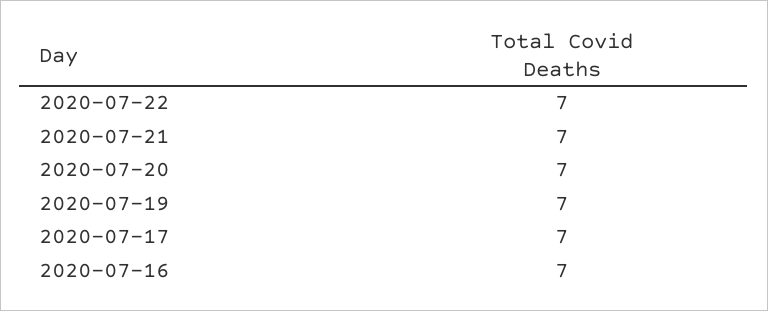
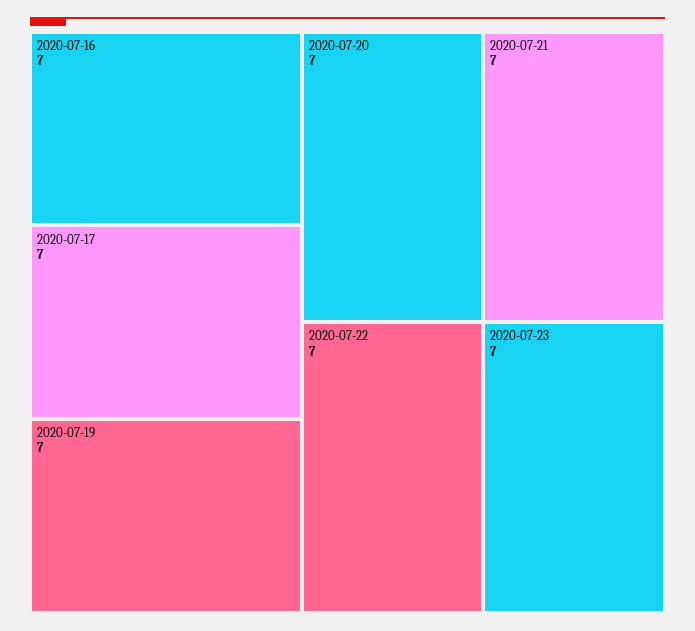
2020-07-23: none -> 7

